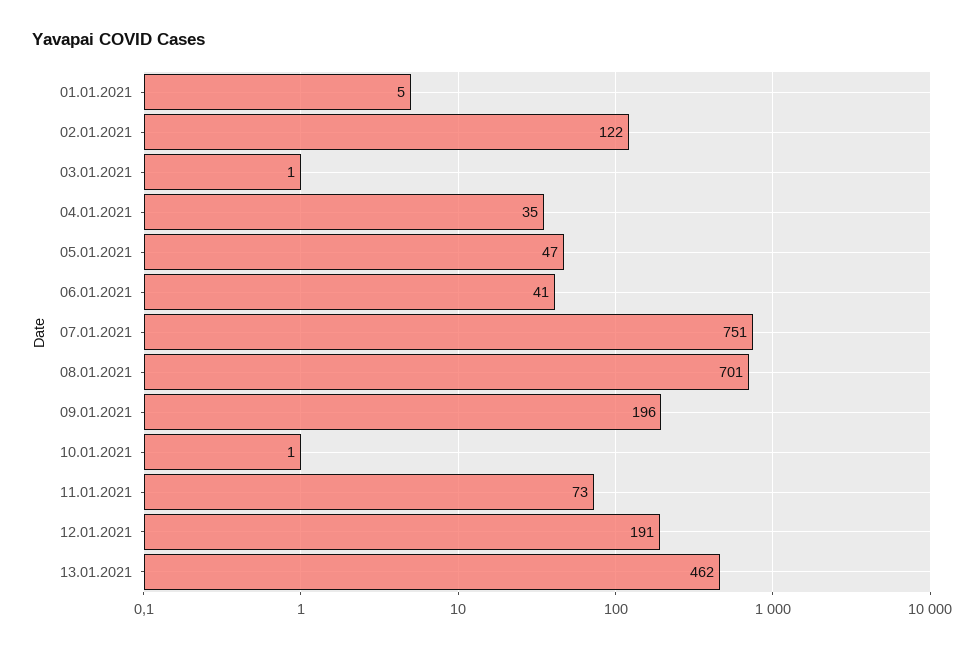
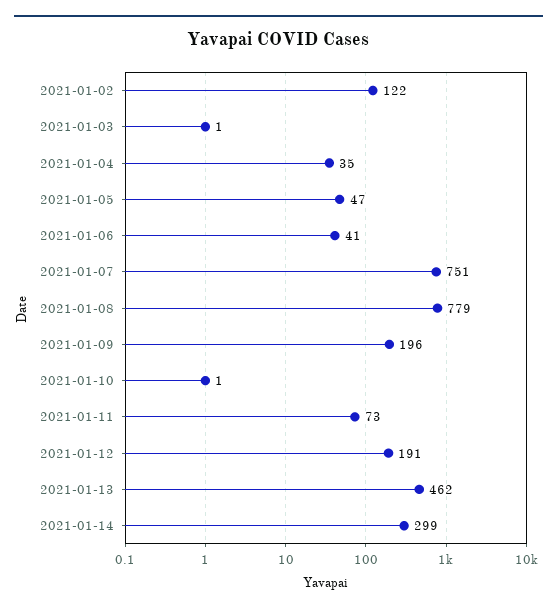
01.01.2021: 5 -> none
08.01.2021: 701 -> 779
2021-01-14: none -> 299

